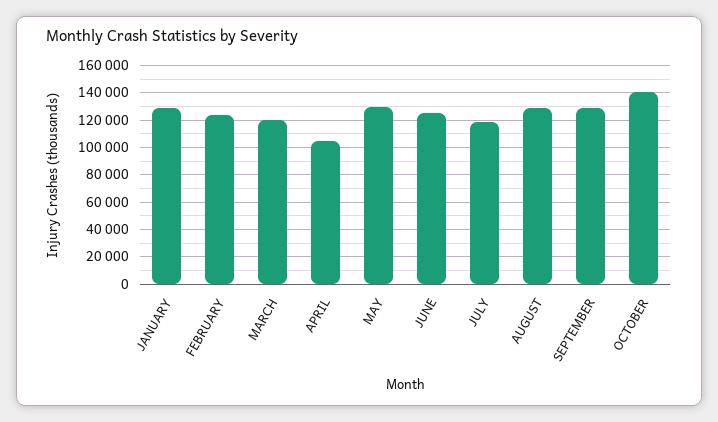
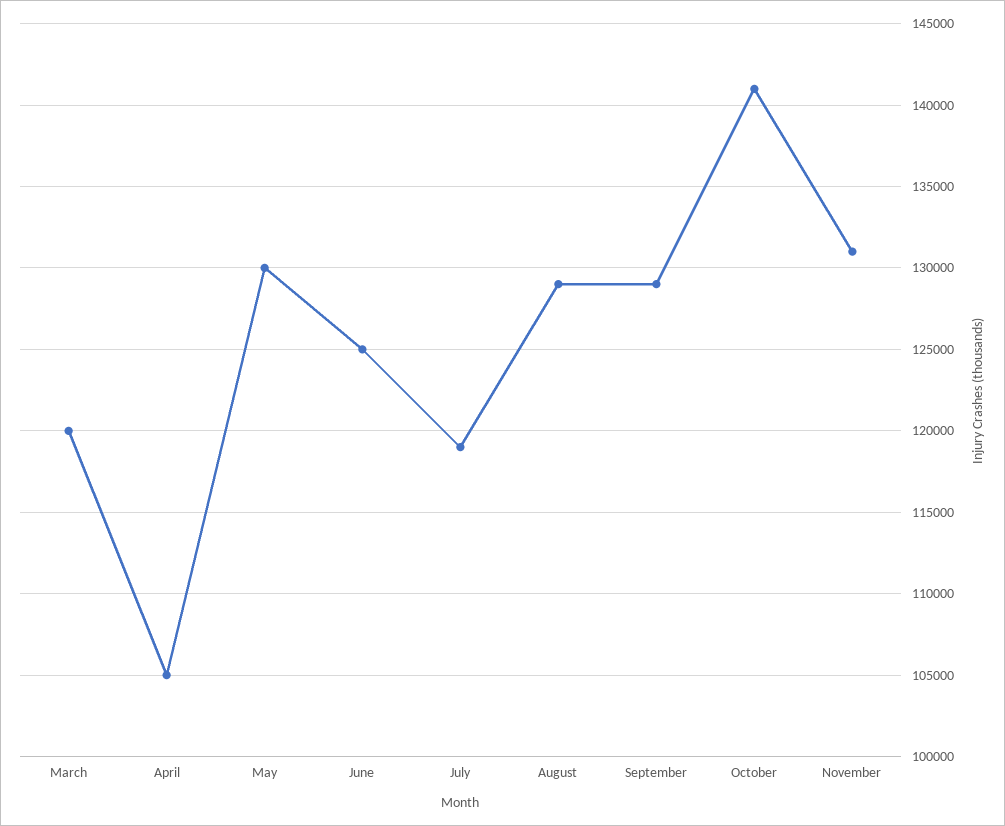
JANUARY: 130000 -> none
FEBRUARY: 125000 -> none
November: none -> 131000

